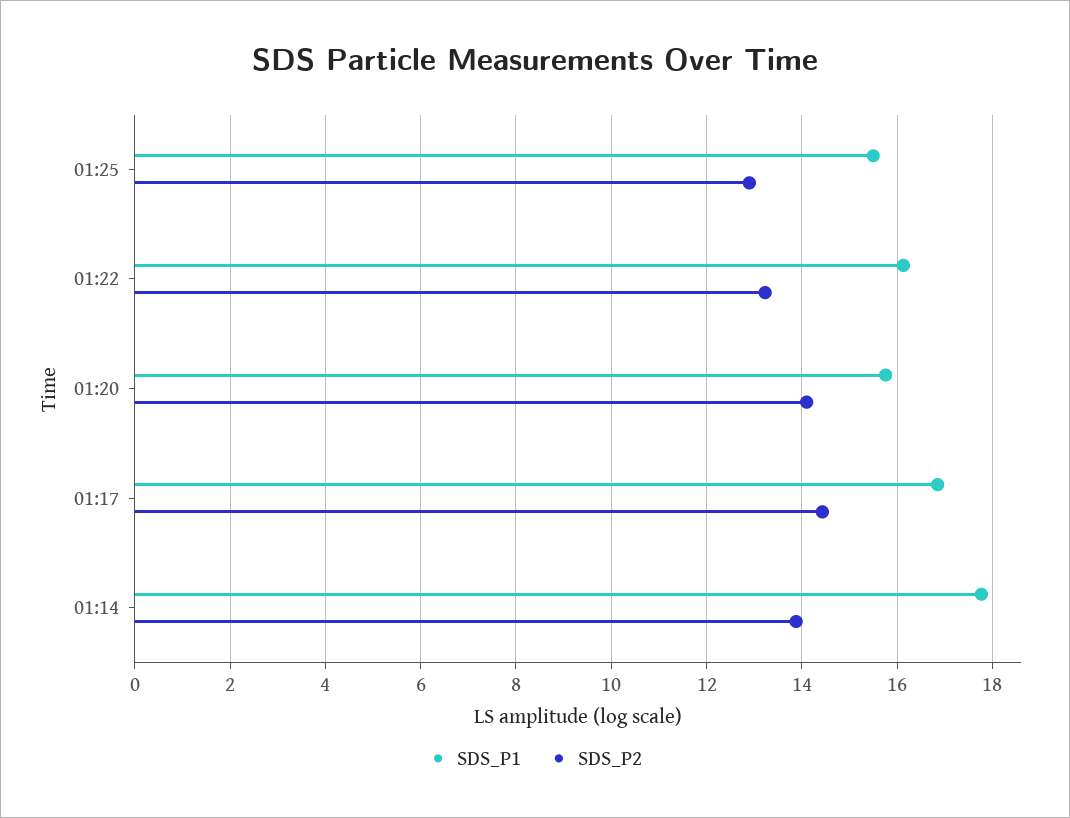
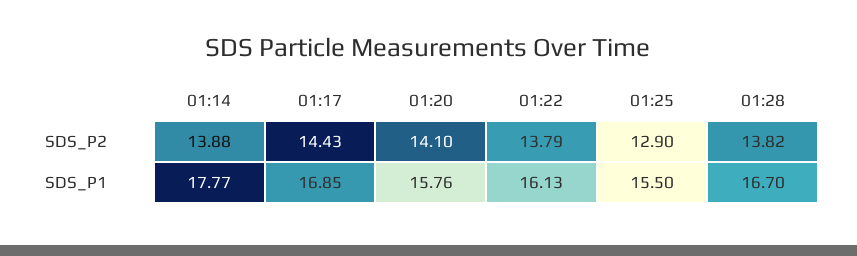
SDS_P2, 01:22: 13.2 -> 13.79
SDS_P2, 01:28: none -> 13.82
SDS_P1, 01:28: none -> 16.7

